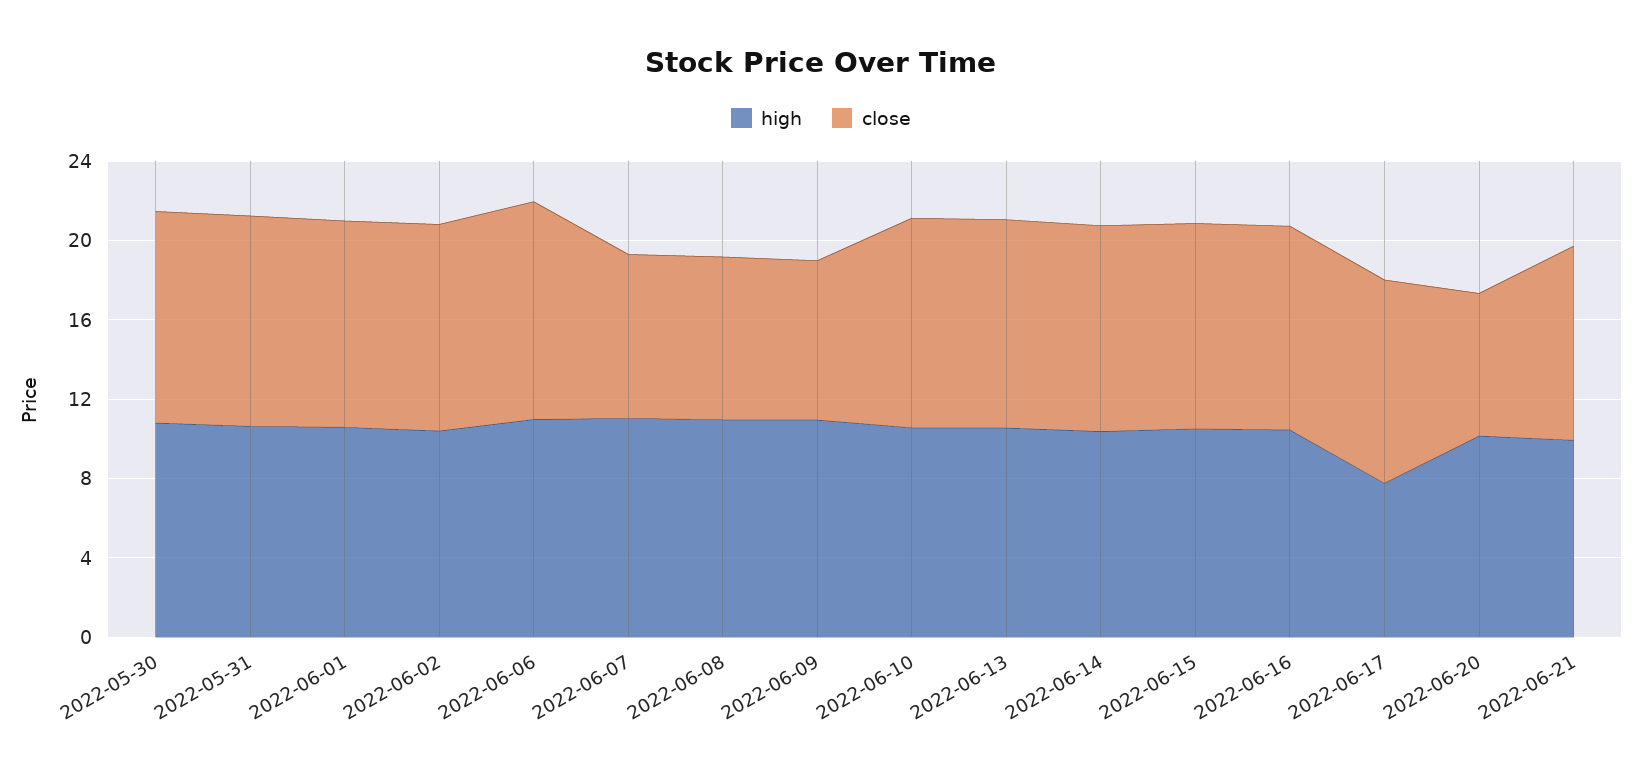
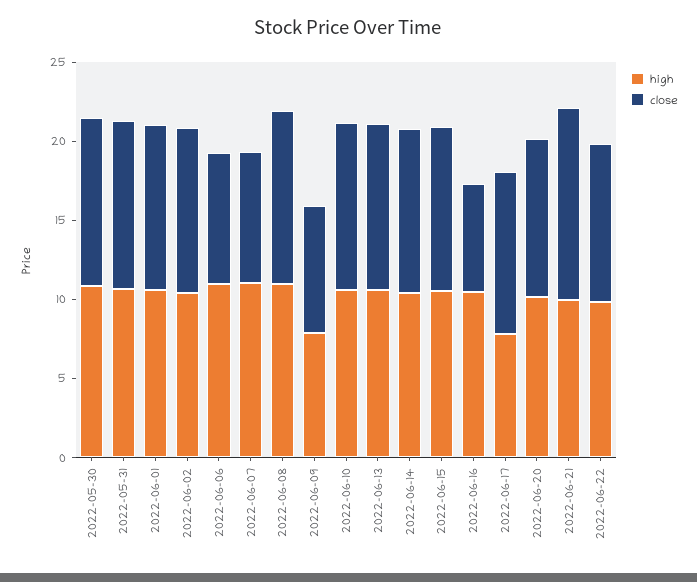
close, 2022-06-06: 11 -> 8
close, 2022-06-08: 8 -> 11
high, 2022-06-09: 11 -> 8
close, 2022-06-16: 10 -> 7
close, 2022-06-20: 7 -> 10
close, 2022-06-21: 10 -> 12
high, 2022-06-22: none -> 10
close, 2022-06-22: none -> 10

